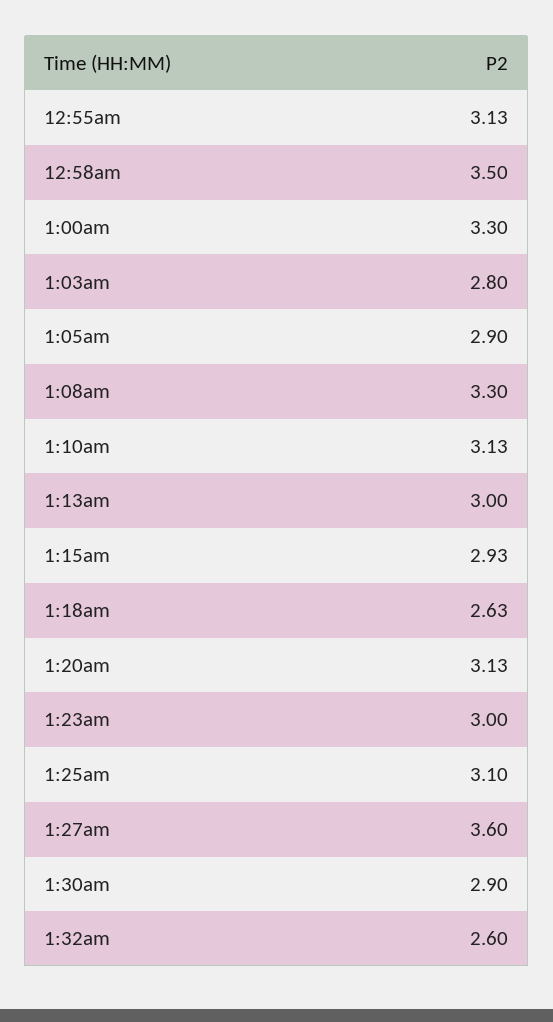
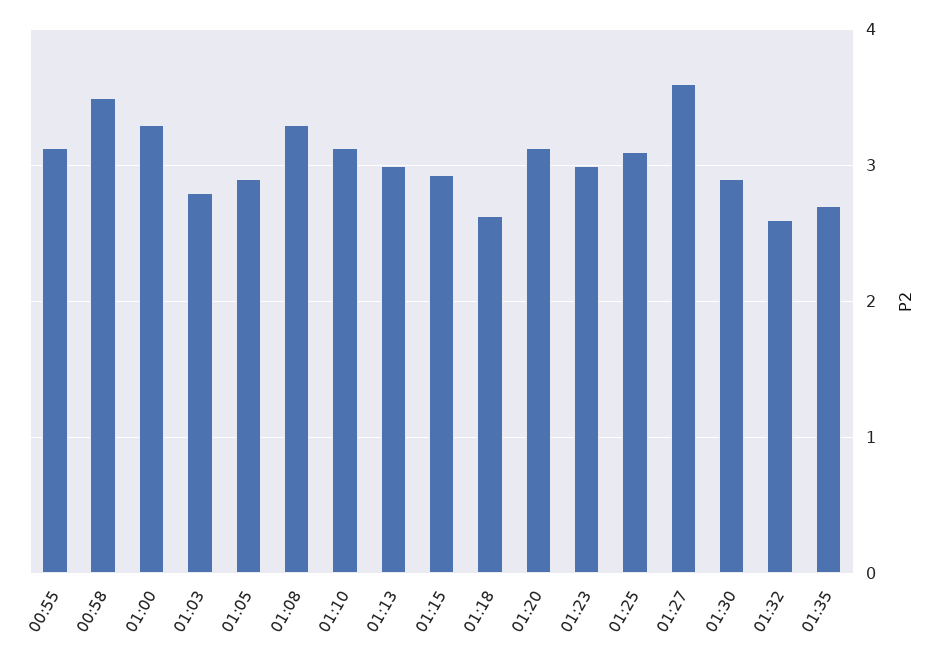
01:35: none -> 2.7

